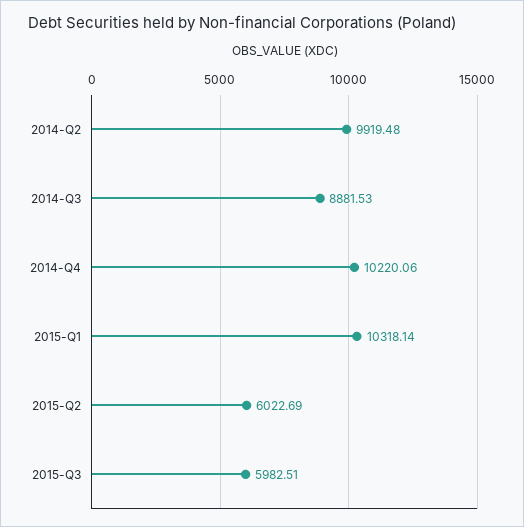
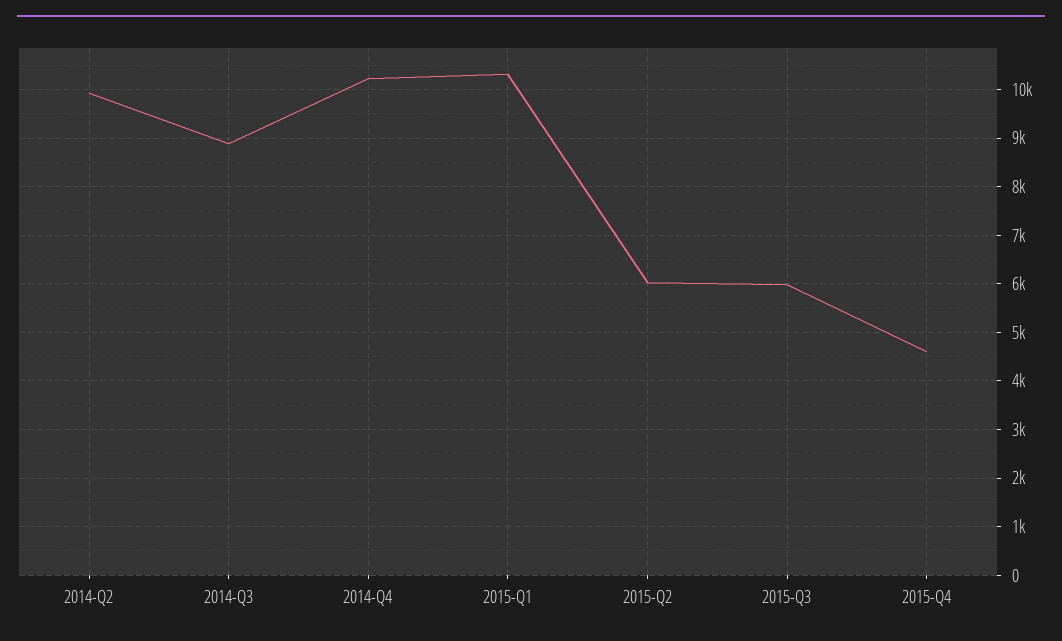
2015-Q4: none -> 4600

